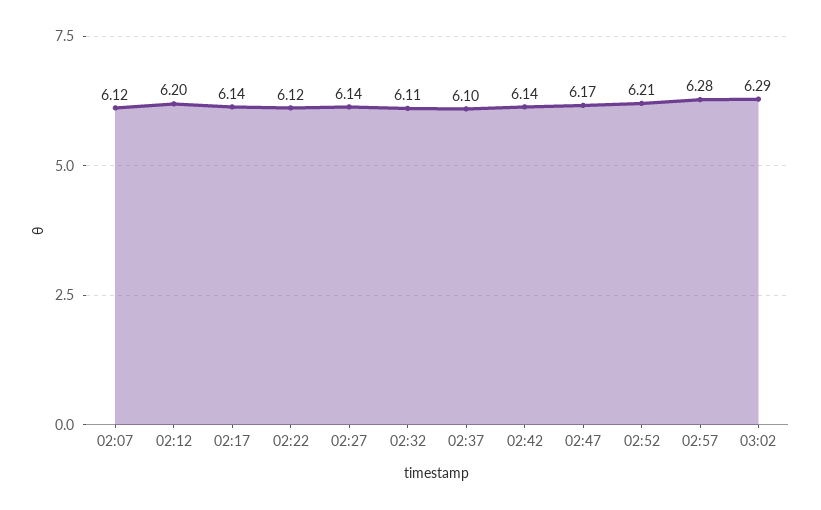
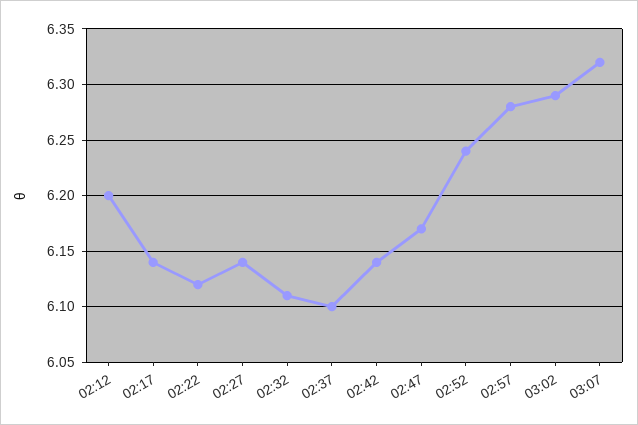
02:07: 6.12 -> none
02:52: 6.21 -> 6.24
03:07: none -> 6.32

